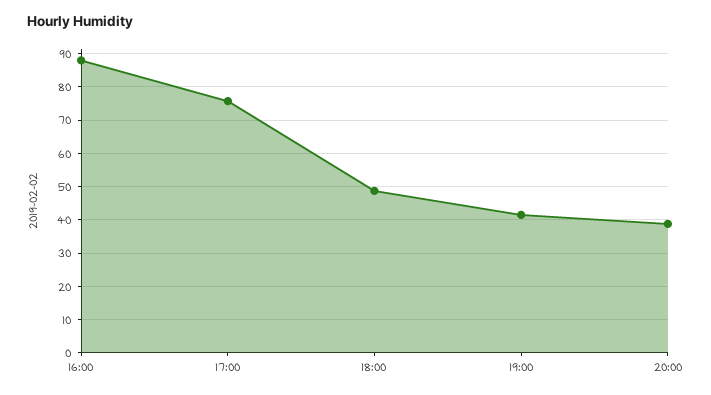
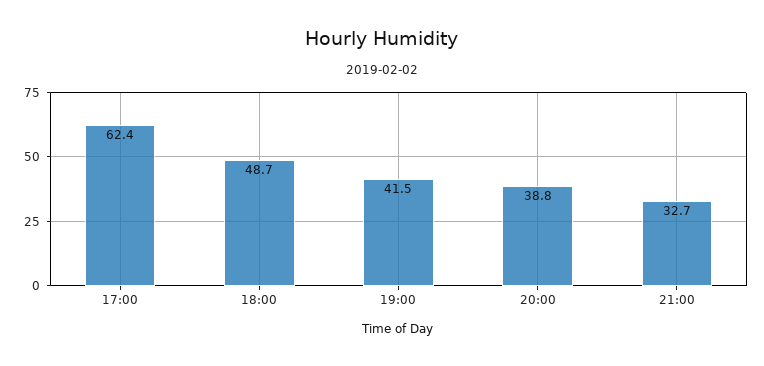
16:00: 88 -> none
17:00: 76 -> 62.4
21:00: none -> 32.7

